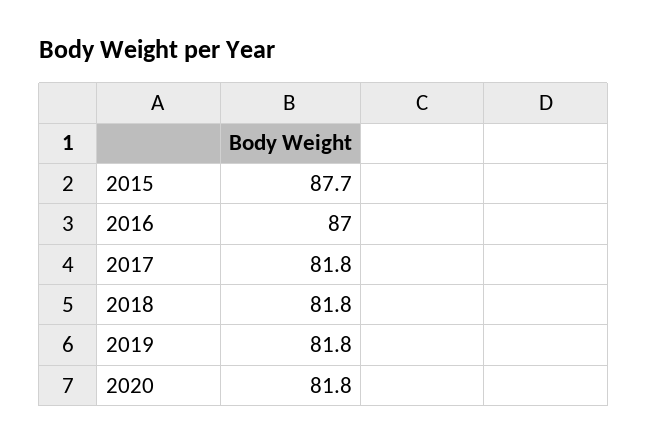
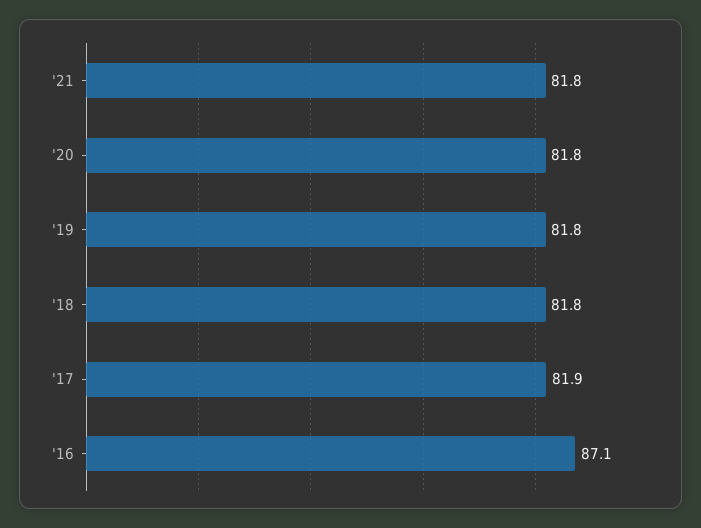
2015: 87.7 -> none
2016: 87 -> 87.1
2017: 81.8 -> 81.9
'21: none -> 81.8

